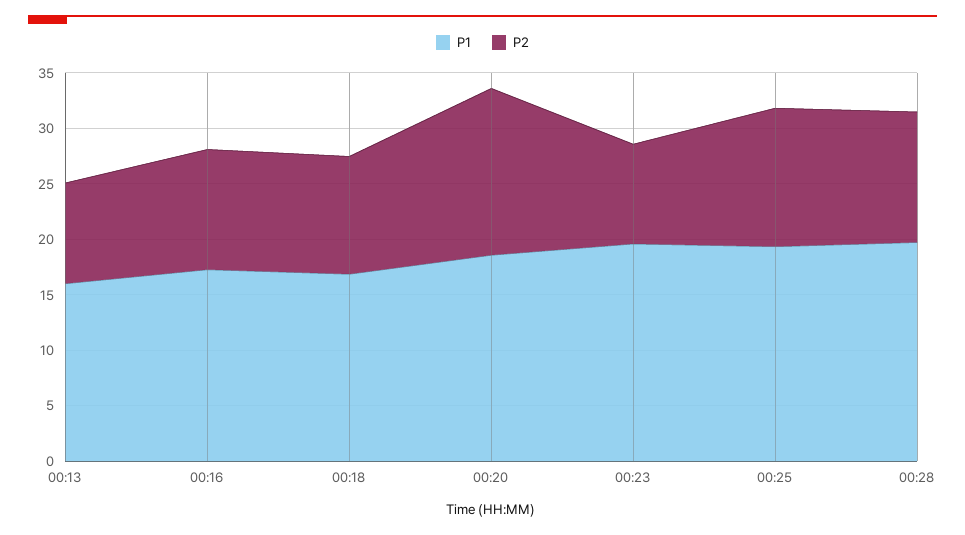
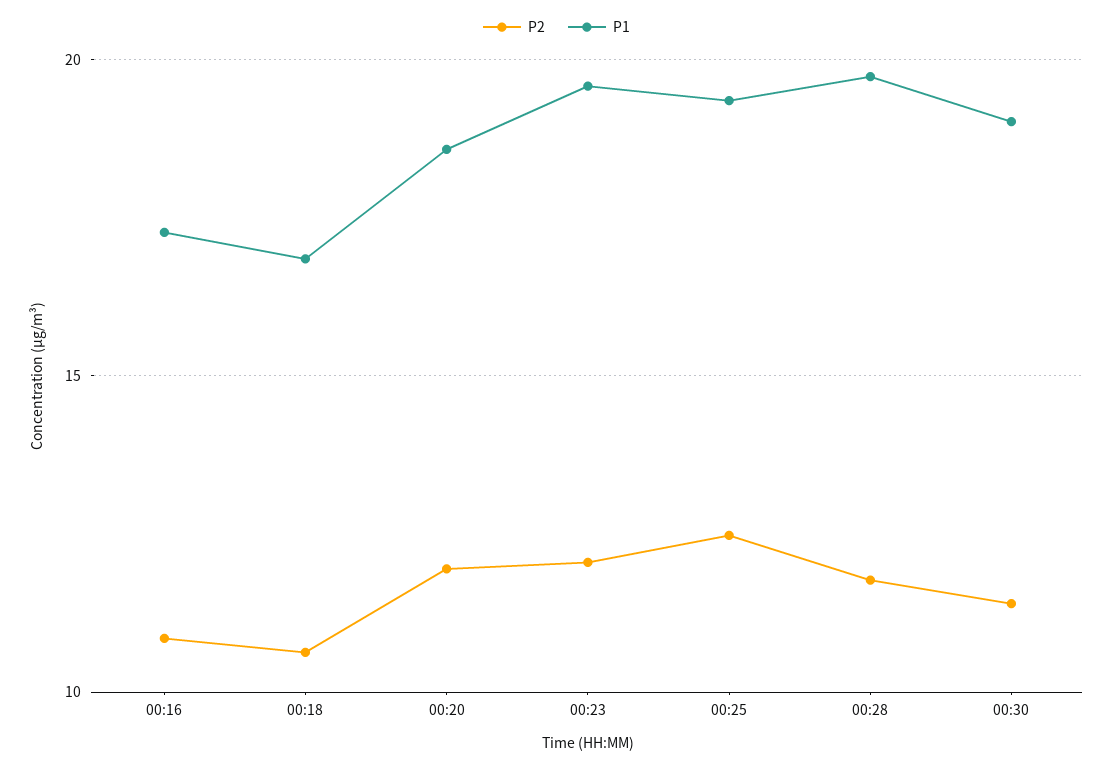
P1, 00:13: 16 -> none
P2, 00:13: 9 -> none
P2, 00:20: 15 -> 12
P2, 00:23: 9 -> 12
P2, 00:30: none -> 11.5
P1, 00:30: none -> 19

